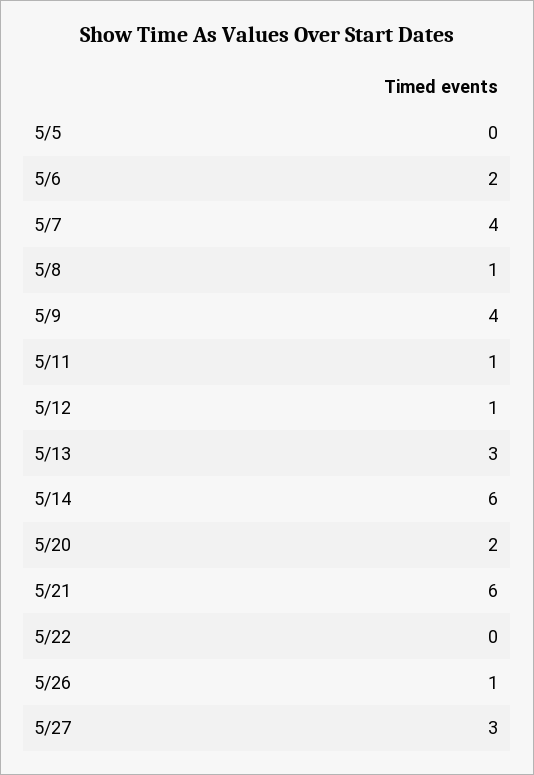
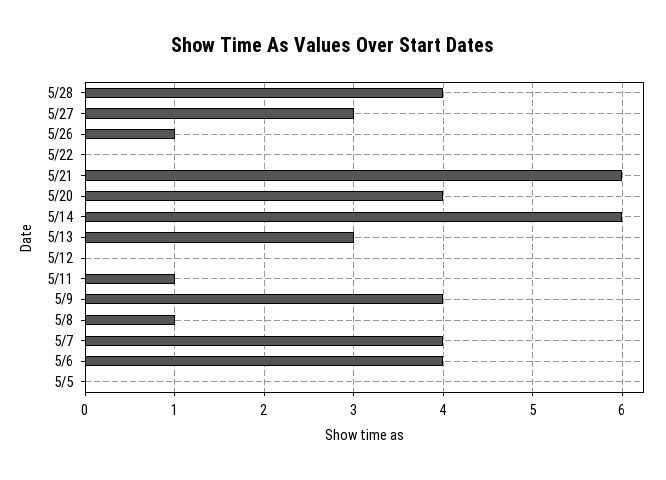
5/6: 2 -> 4
5/12: 1 -> 0
5/20: 2 -> 4
5/28: none -> 4

